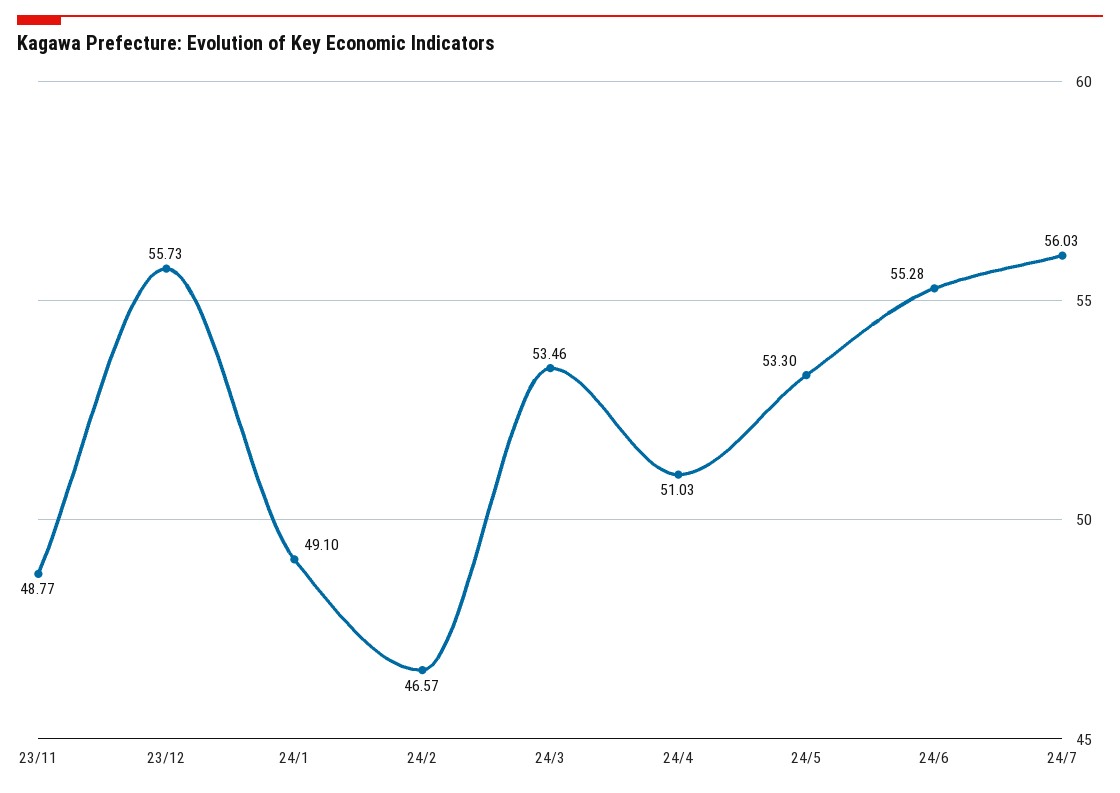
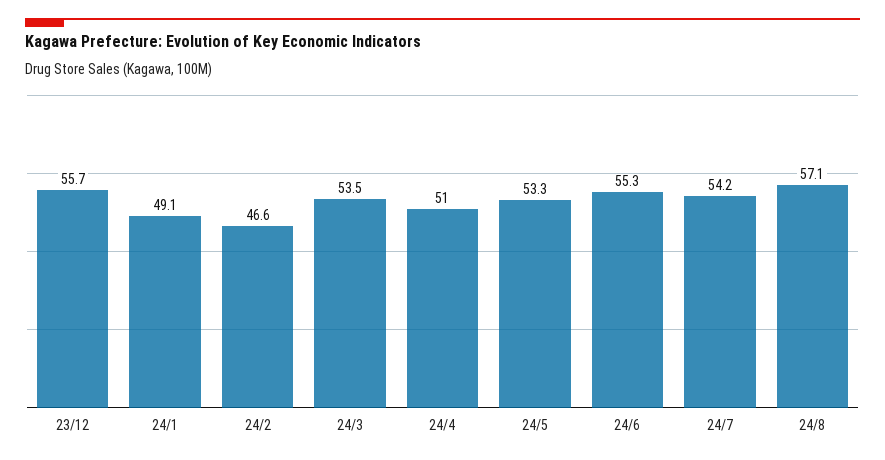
23/11: 48.77 -> none
24/7: 56.03 -> 54.2
24/8: none -> 57.1

